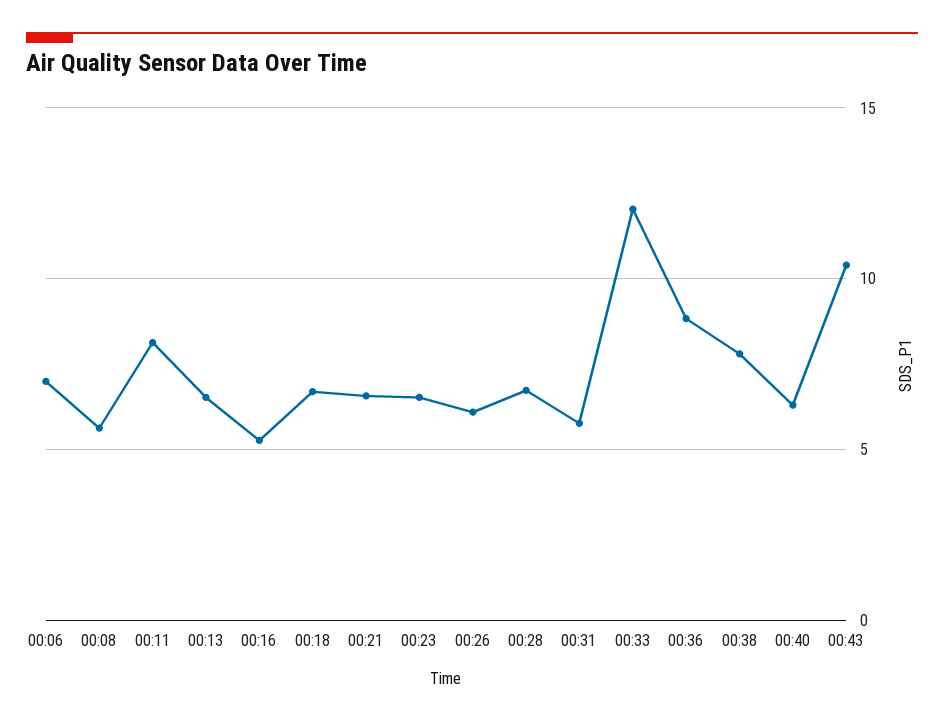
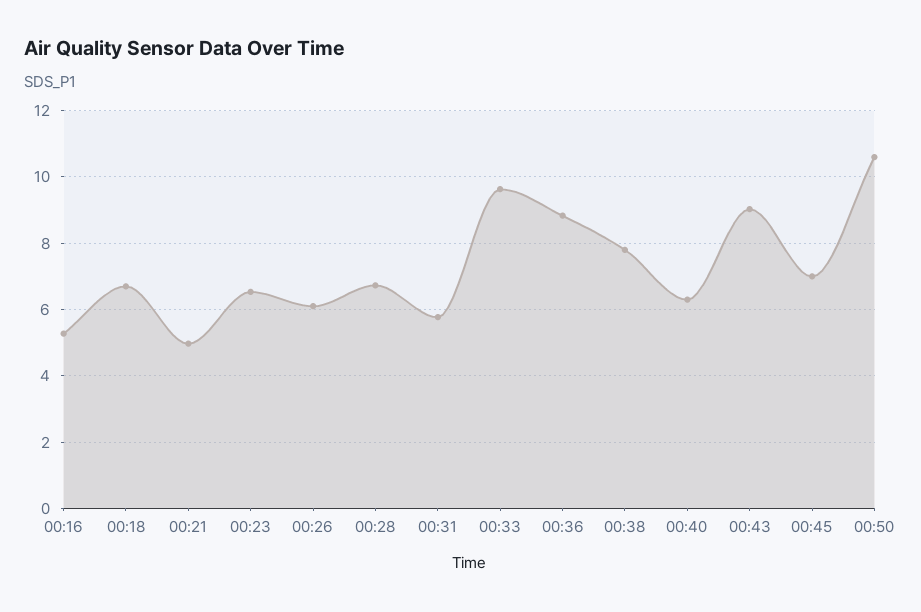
00:06: 7 -> none
00:08: 5.5 -> none
00:11: 8 -> none
00:13: 6.5 -> none
00:21: 6.5 -> 5
00:33: 12 -> 9.6
00:43: 10.5 -> 9
00:45: none -> 7
00:50: none -> 10.6

